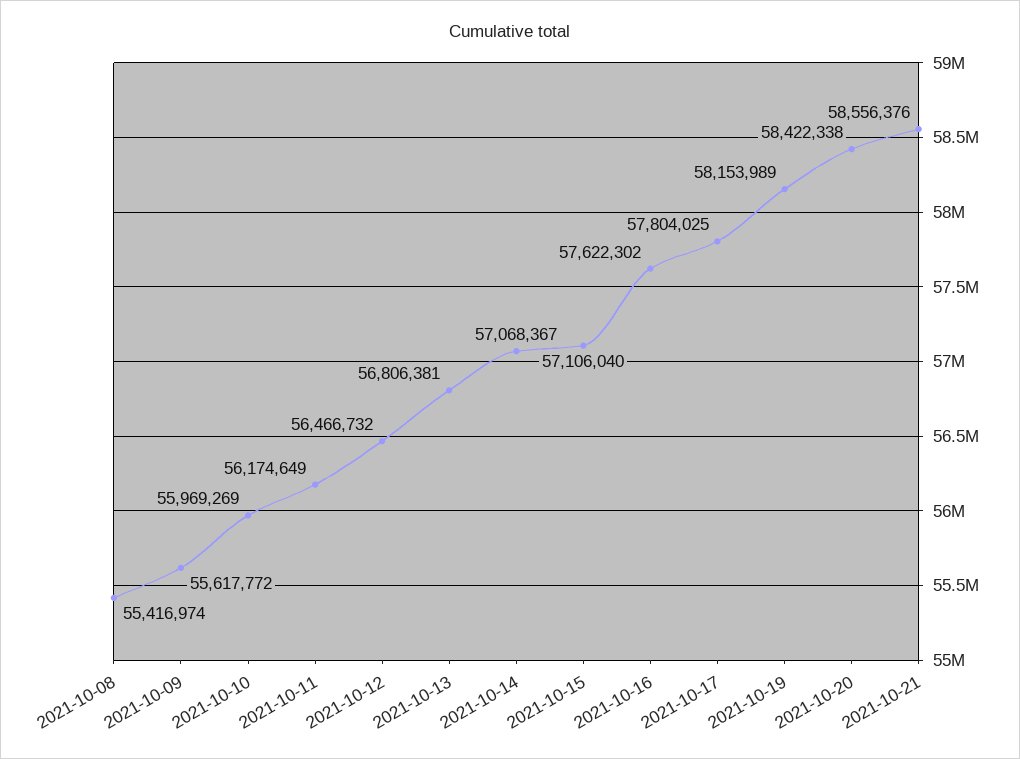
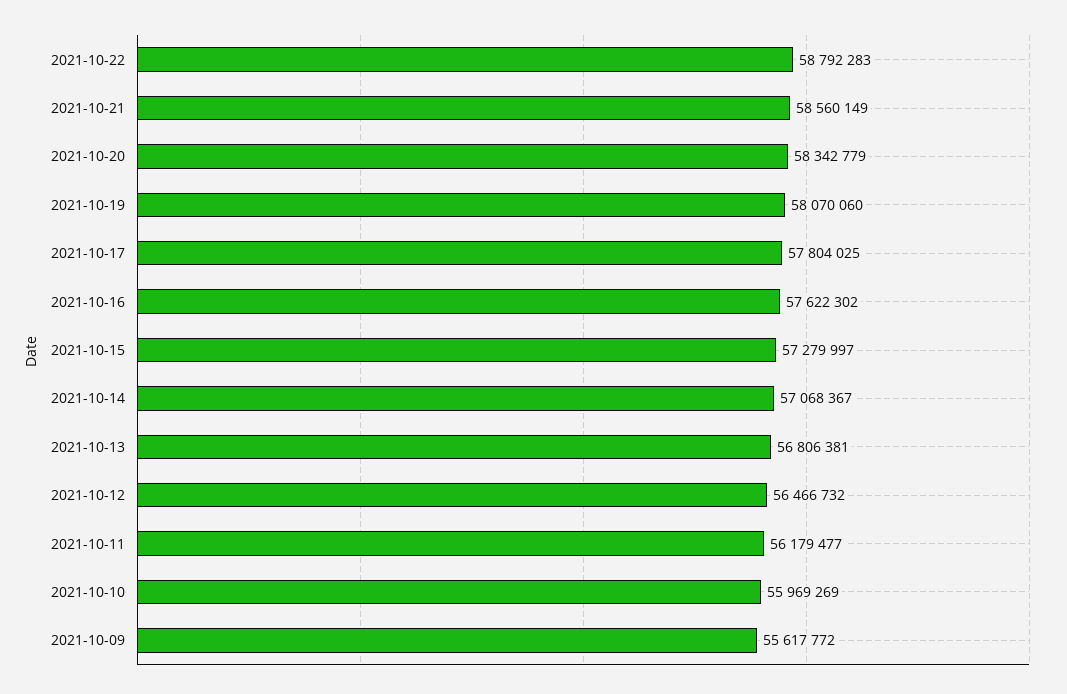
2021-10-08: 55416974 -> none
2021-10-11: 56174649 -> 56179477
2021-10-15: 57106040 -> 57279997
2021-10-19: 58153989 -> 58070060
2021-10-20: 58422338 -> 58342779
2021-10-21: 58556376 -> 58560149
2021-10-22: none -> 58792283

